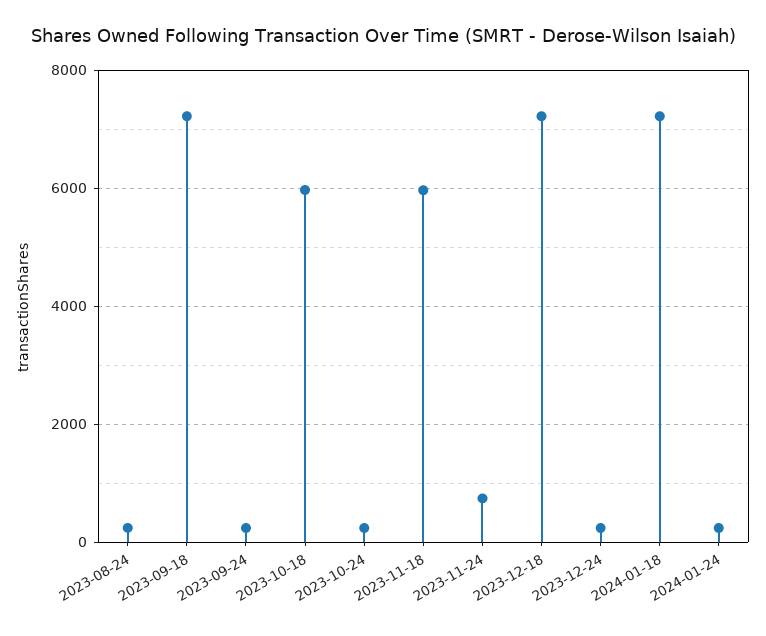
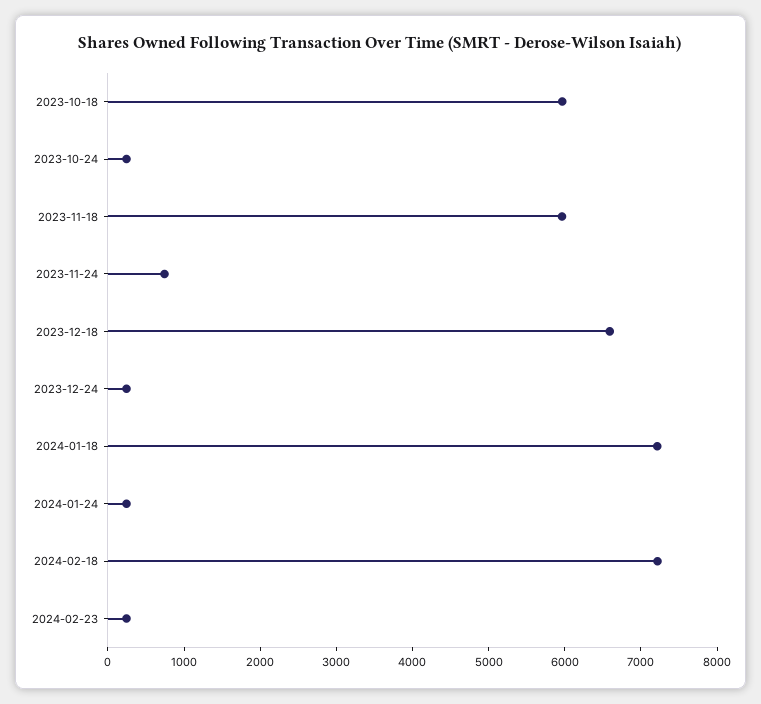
2023-08-24: 200 -> none
2023-09-18: 7200 -> none
2023-09-24: 200 -> none
2023-12-18: 7200 -> 6600
2024-02-18: none -> 7200
2024-02-23: none -> 200

